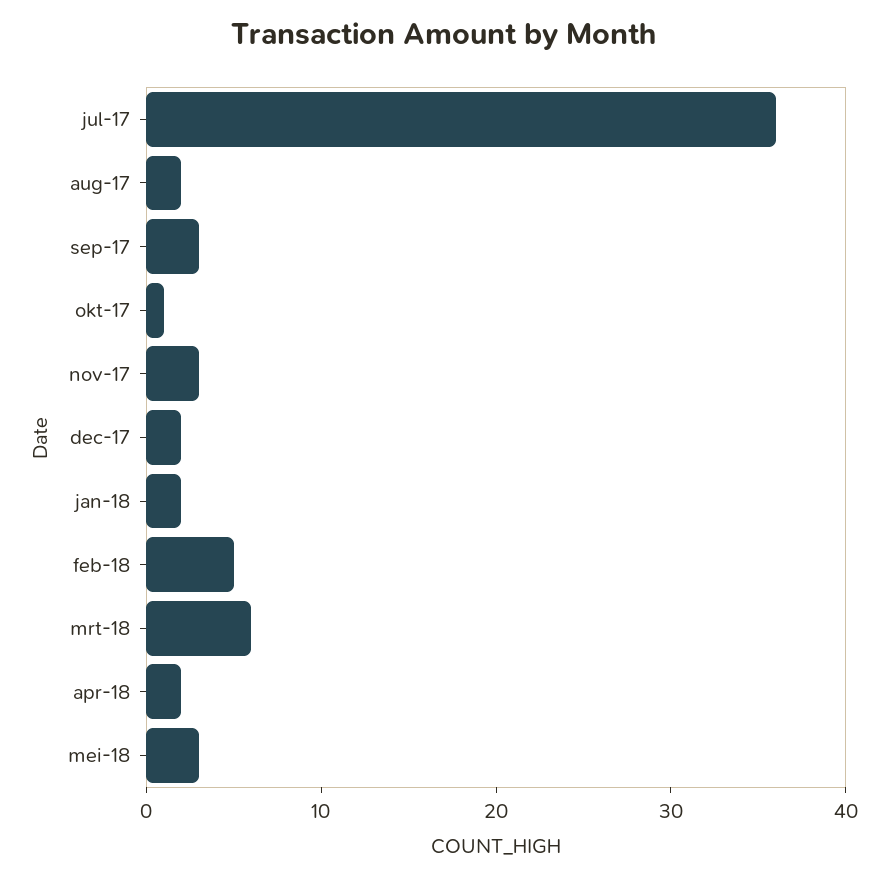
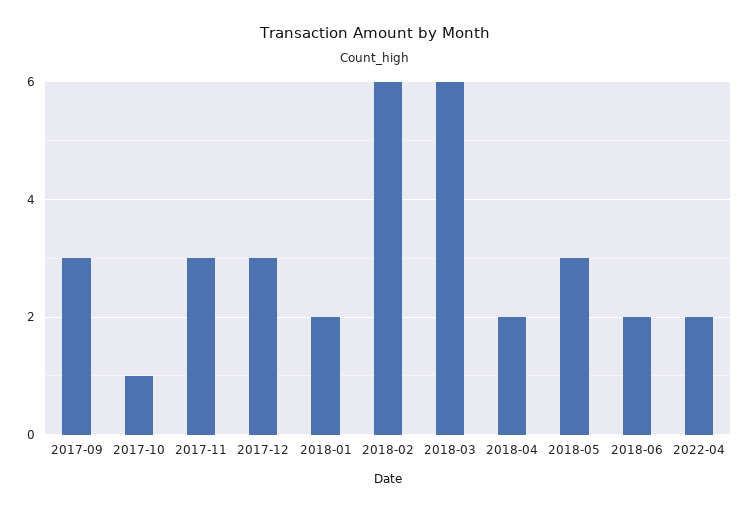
jul-17: 36 -> none
aug-17: 2 -> none
dec-17: 2 -> 3
feb-18: 5 -> 6
2018-06: none -> 2
2022-04: none -> 2

